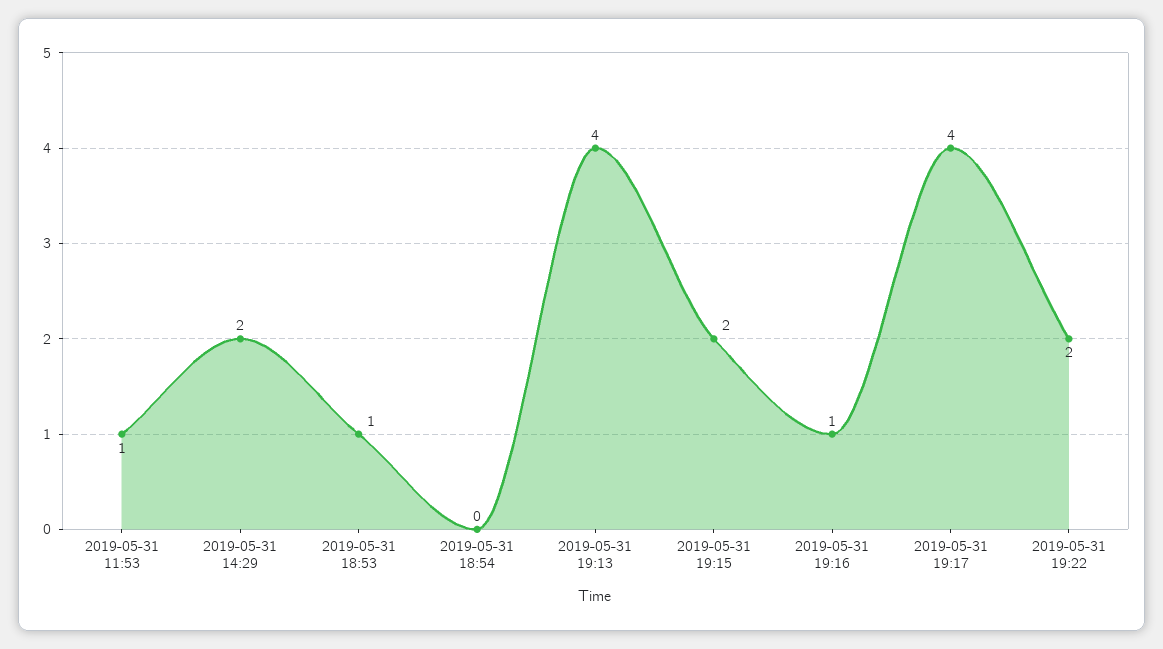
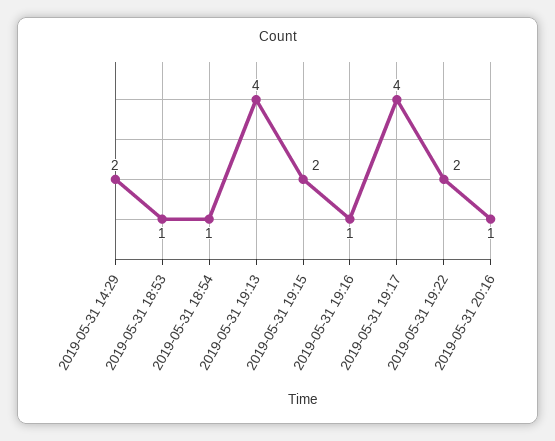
2019-05-31 11:53: 1 -> none
2019-05-31 18:54: 0 -> 1
2019-05-31 20:16: none -> 1

